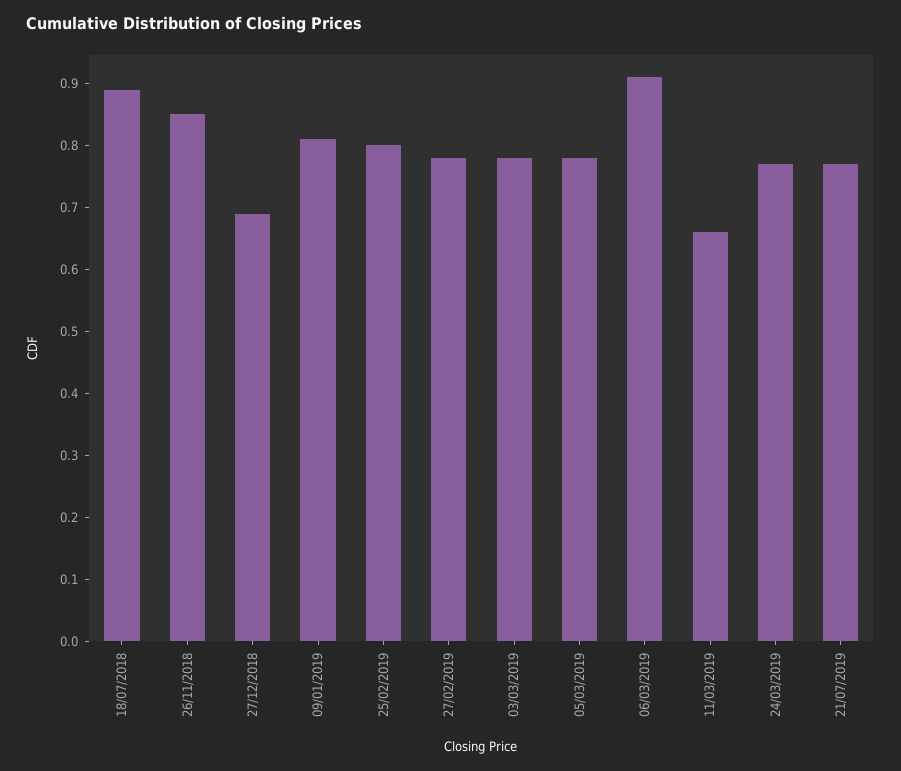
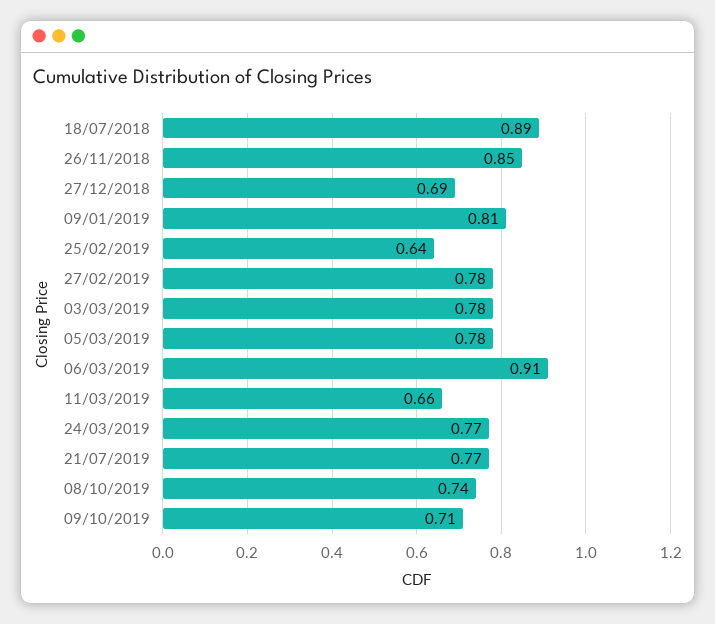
25/02/2019: 0.8 -> 0.64
08/10/2019: none -> 0.74
09/10/2019: none -> 0.71

